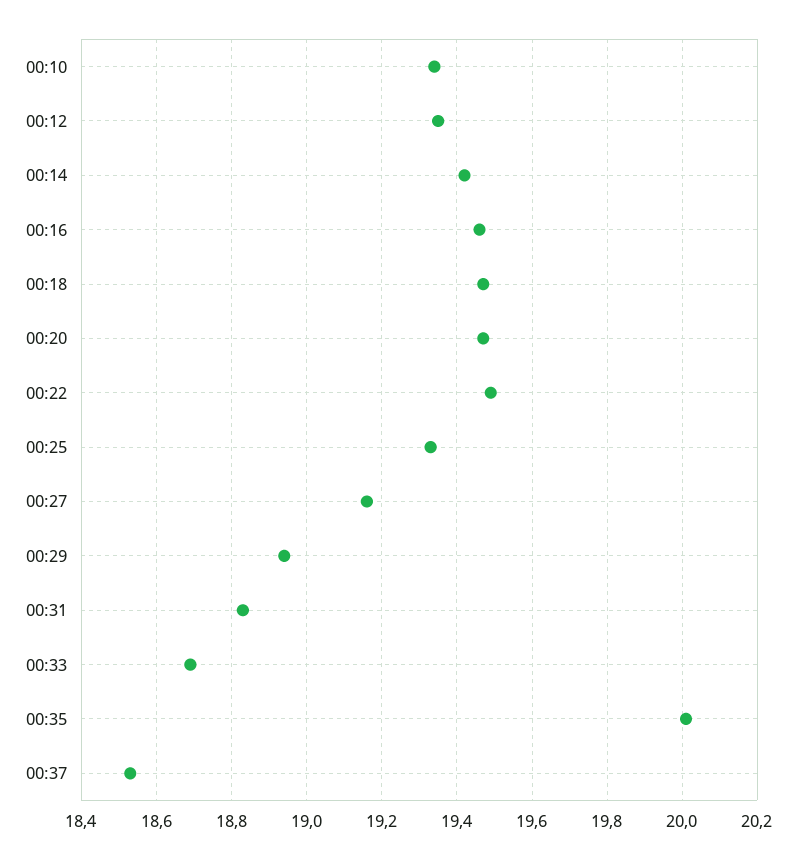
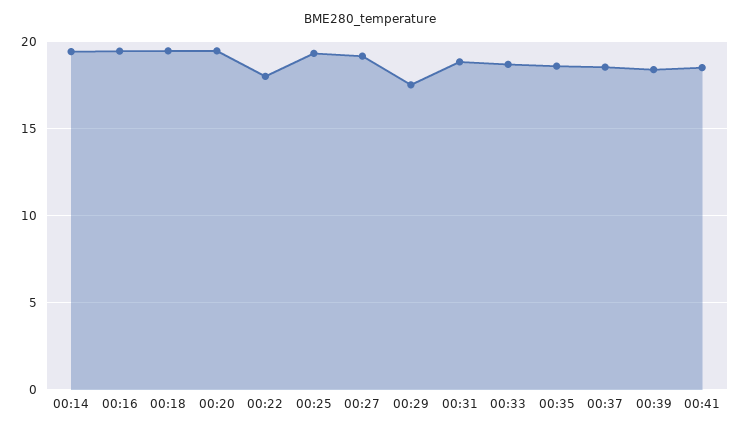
00:10: 19.35 -> none
00:12: 19.35 -> none
00:22: 19.5 -> 18
00:29: 18.95 -> 17.5
00:35: 20 -> 18.5
00:39: none -> 18.5
00:41: none -> 18.5

